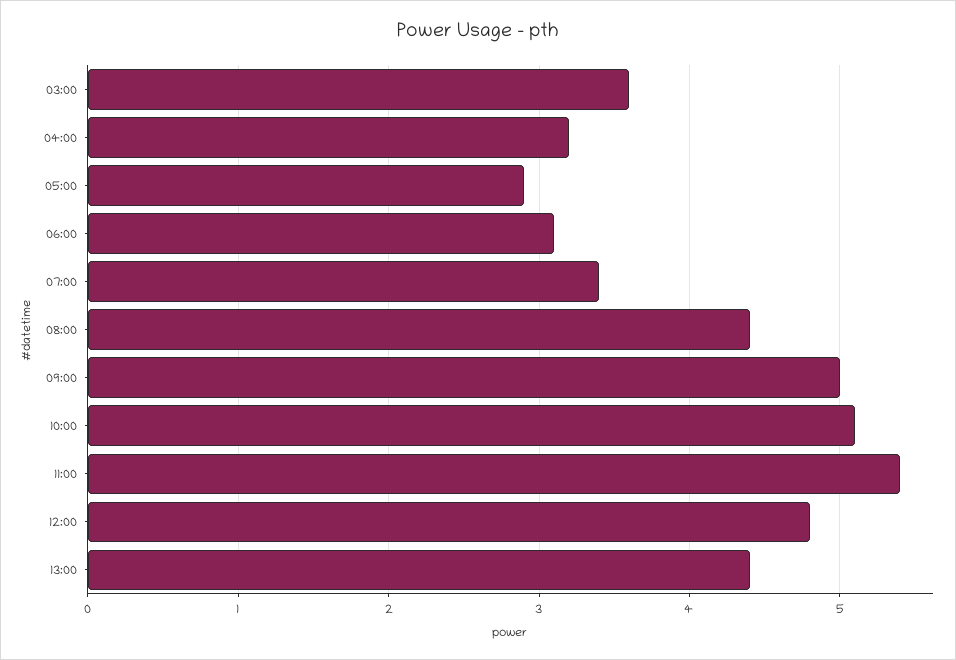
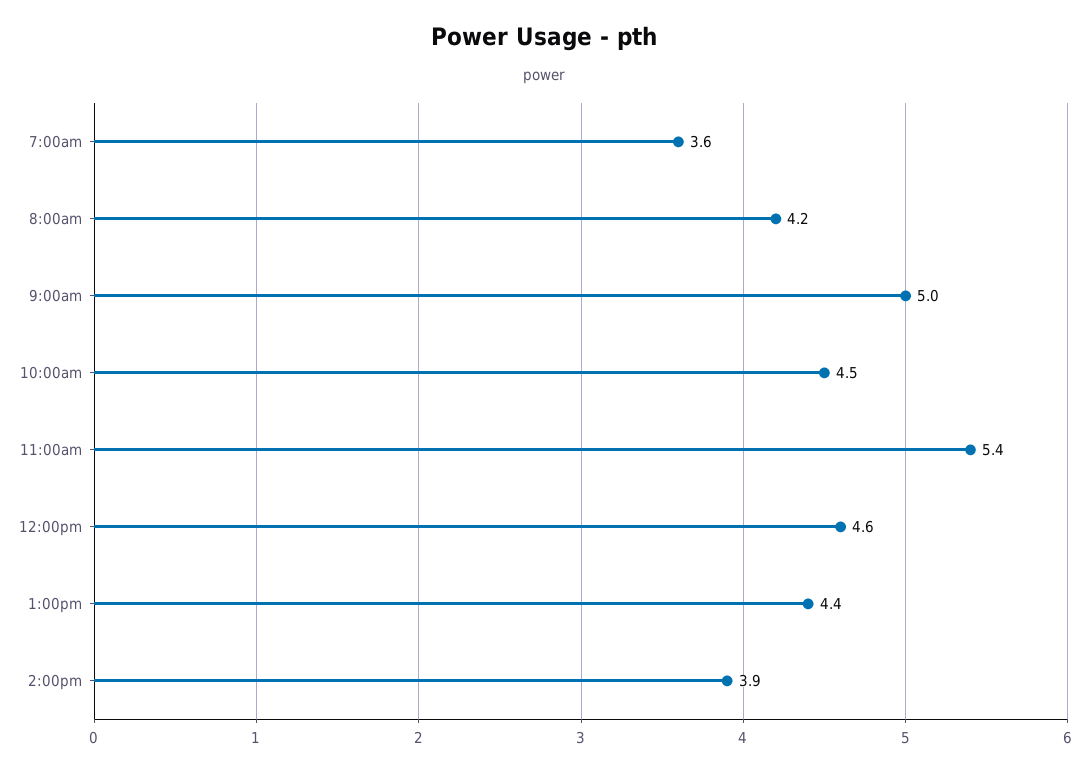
03:00: 3.6 -> none
04:00: 3.2 -> none
05:00: 2.9 -> none
06:00: 3.1 -> none
07:00: 3.4 -> 3.6
08:00: 4.4 -> 4.2
10:00: 5.1 -> 4.5
12:00: 4.8 -> 4.6
2:00pm: none -> 3.9

